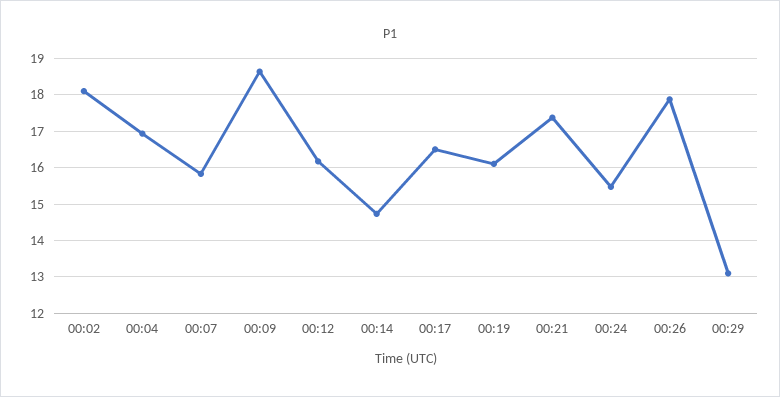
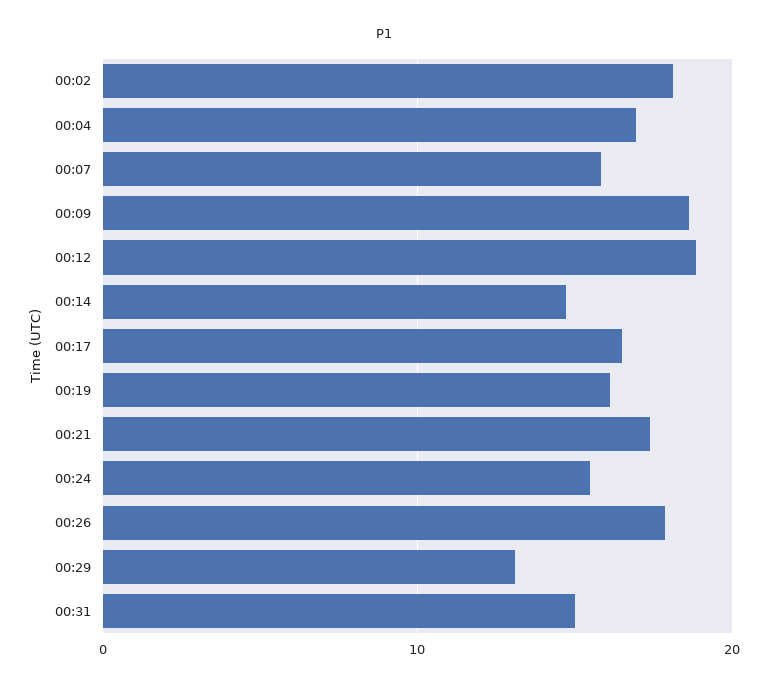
00:12: 16.2 -> 19
00:31: none -> 15

